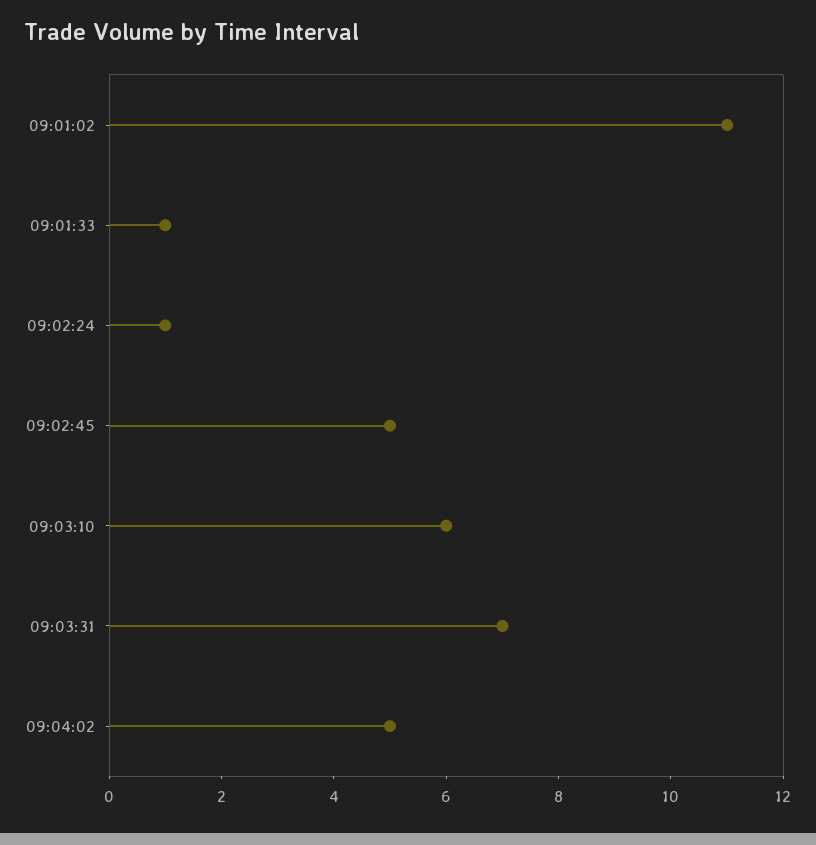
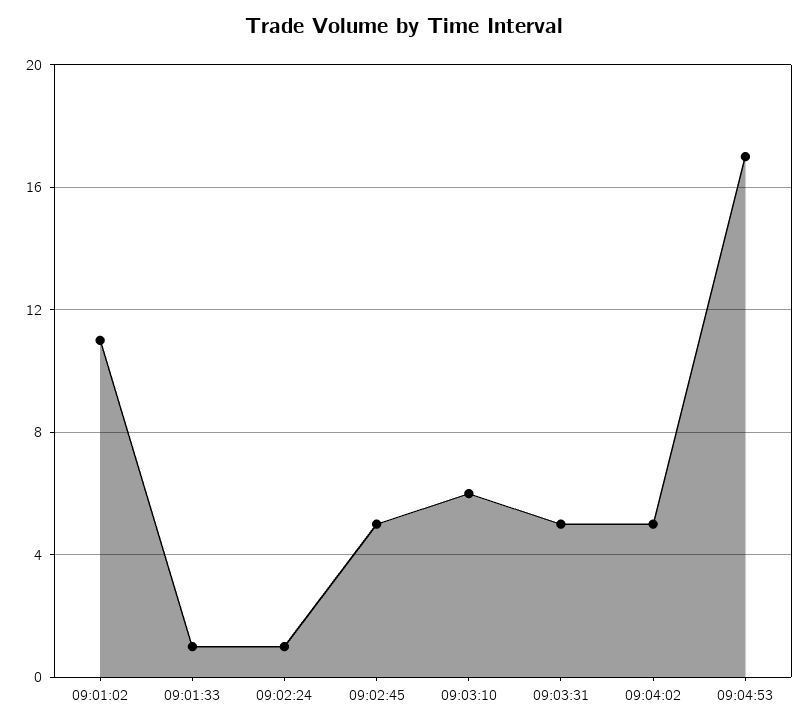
09:03:31: 7 -> 5
09:04:53: none -> 17

